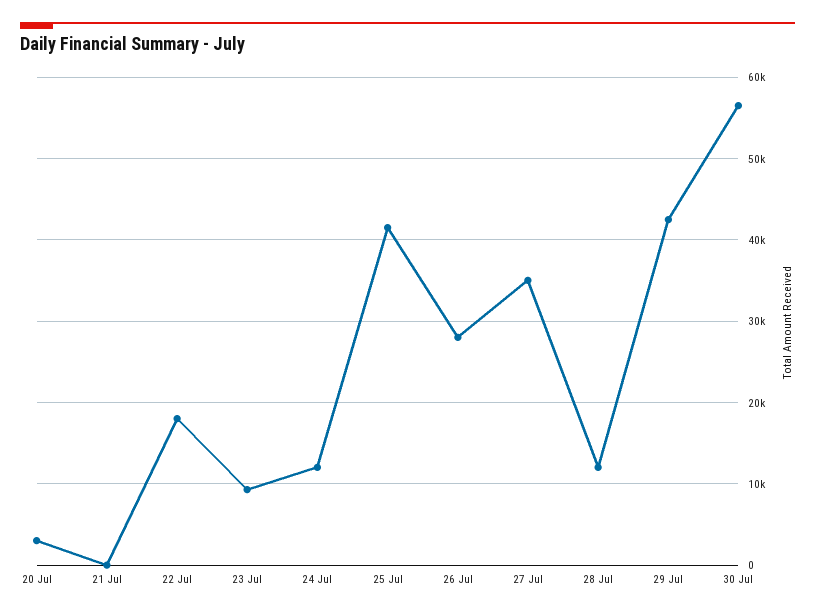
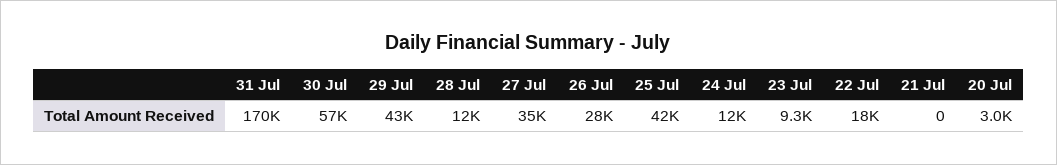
31 Jul: none -> 170000

